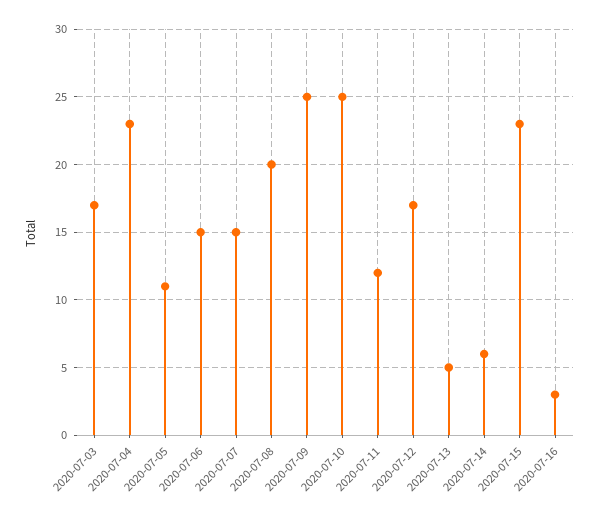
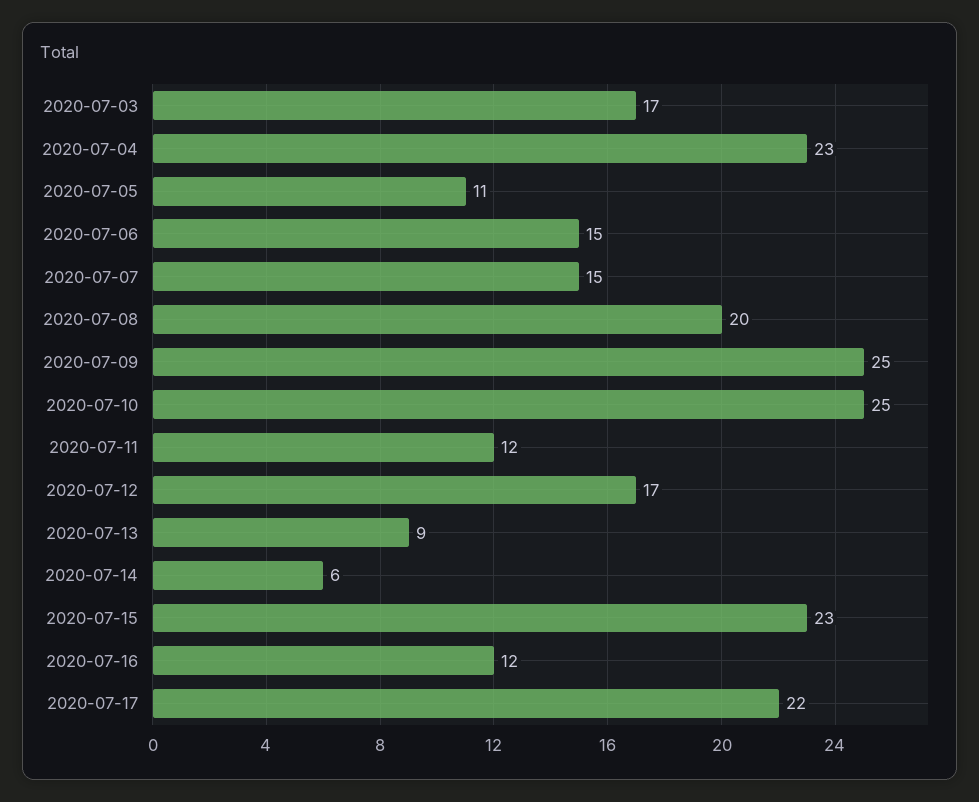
2020-07-13: 5 -> 9
2020-07-16: 3 -> 12
2020-07-17: none -> 22

